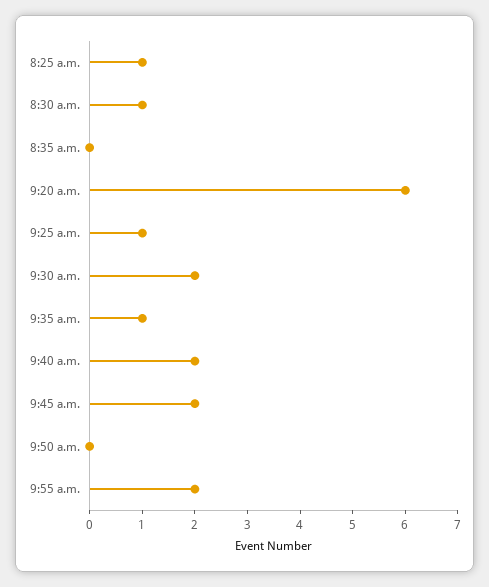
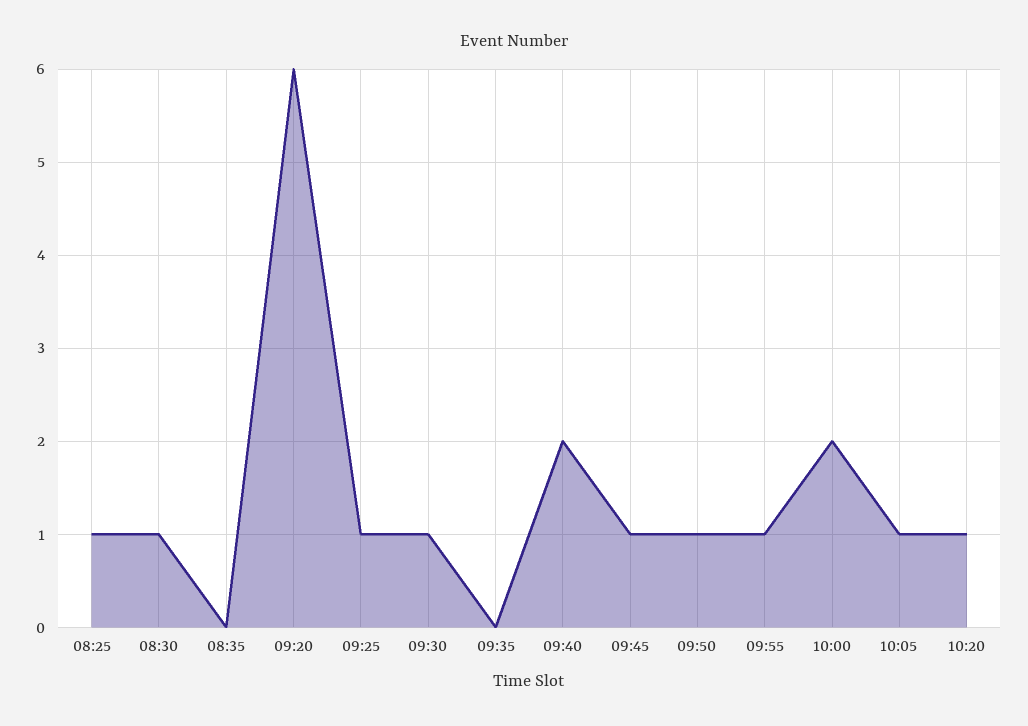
9:30 a.m.: 2 -> 1
9:35 a.m.: 1 -> 0
9:45 a.m.: 2 -> 1
9:50 a.m.: 0 -> 1
9:55 a.m.: 2 -> 1
10:00: none -> 2
10:05: none -> 1
10:20: none -> 1

